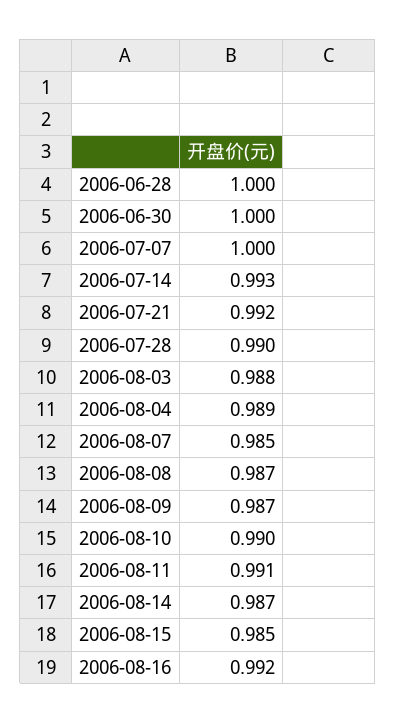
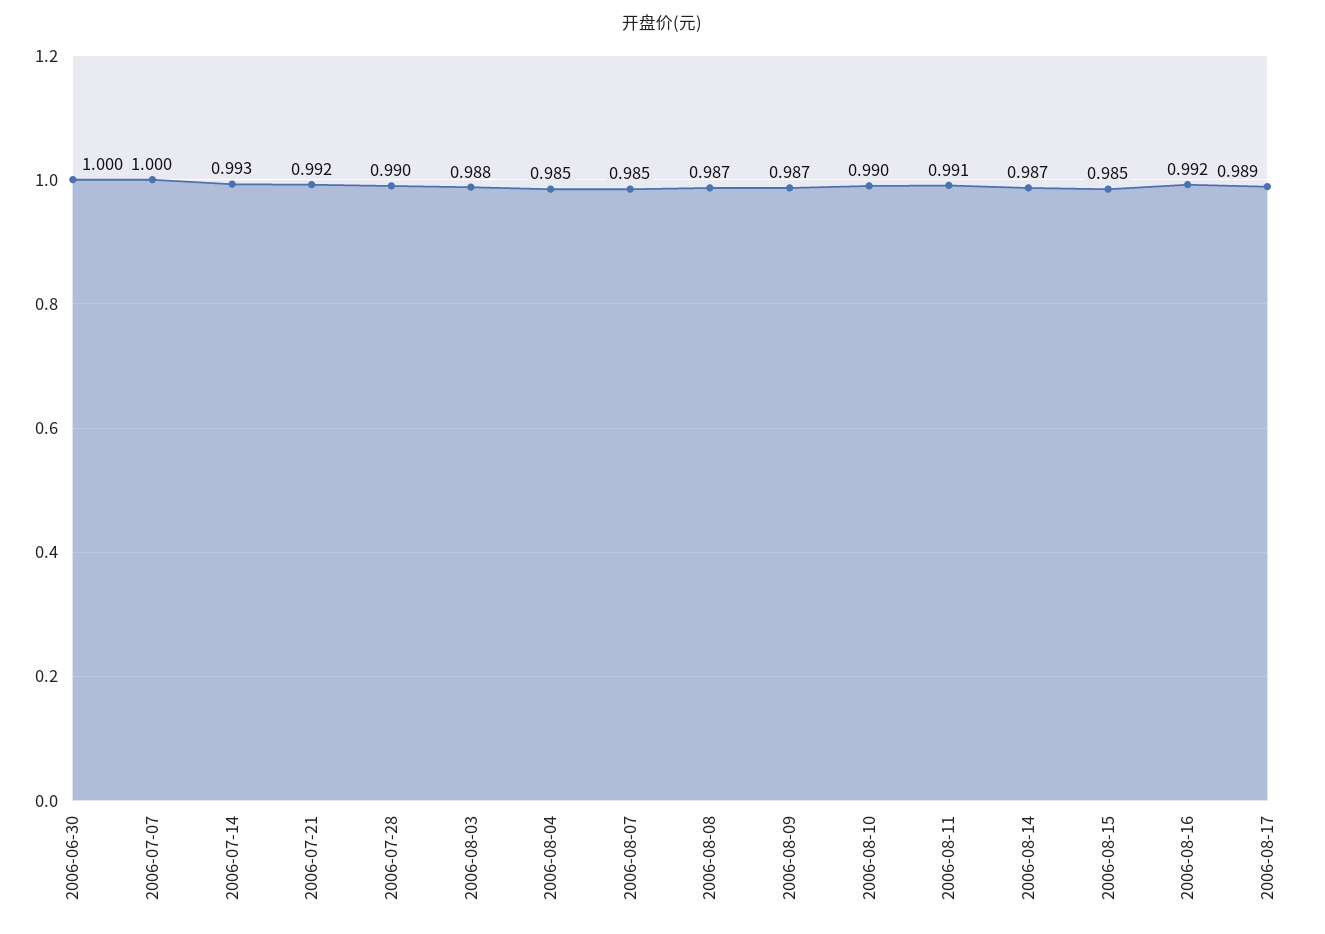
2006-06-28: 1 -> none
2006-08-04: 0.989 -> 0.985
2006-08-17: none -> 0.989

